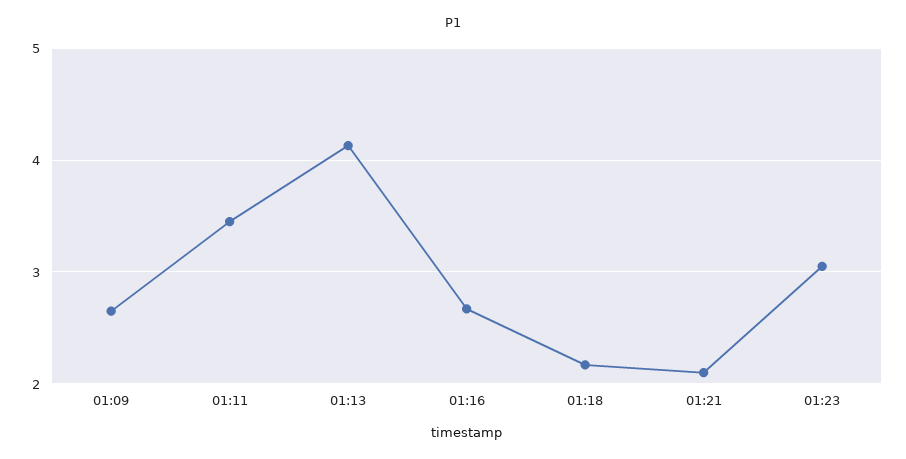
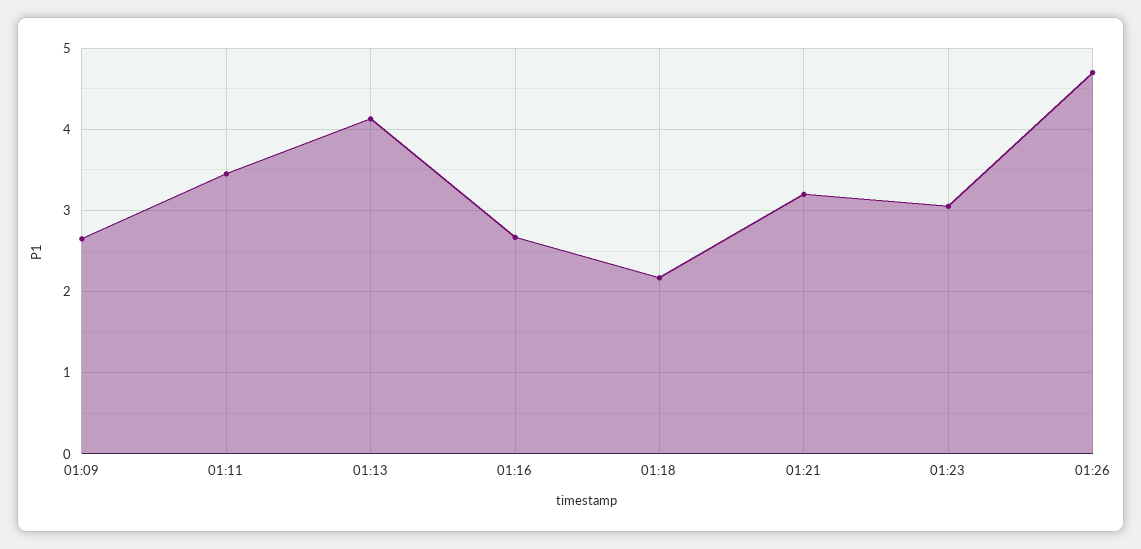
01:21: 2.1 -> 3.2
01:26: none -> 4.7

